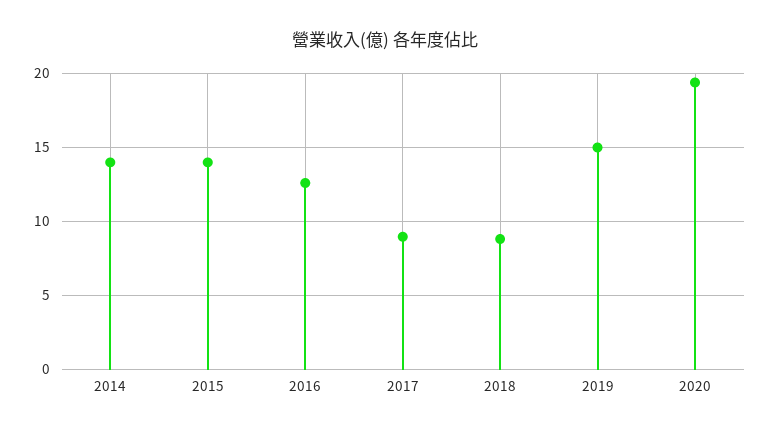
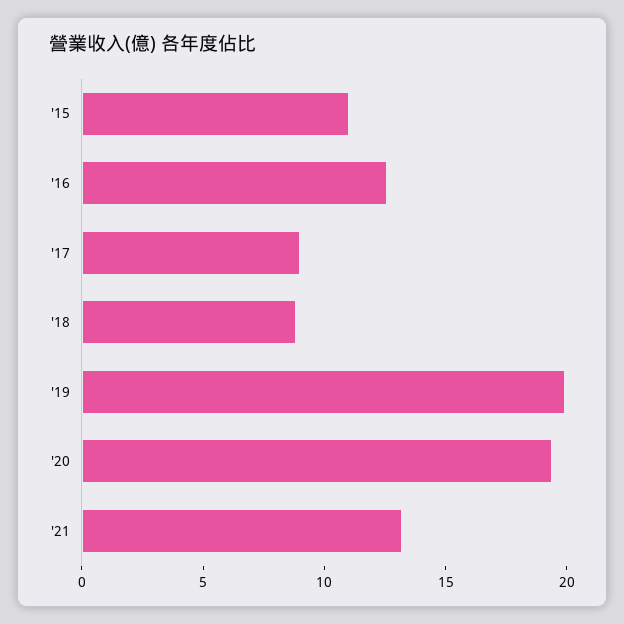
2014: 14 -> none
2015: 14 -> 11
2019: 15 -> 20
'21: none -> 13

